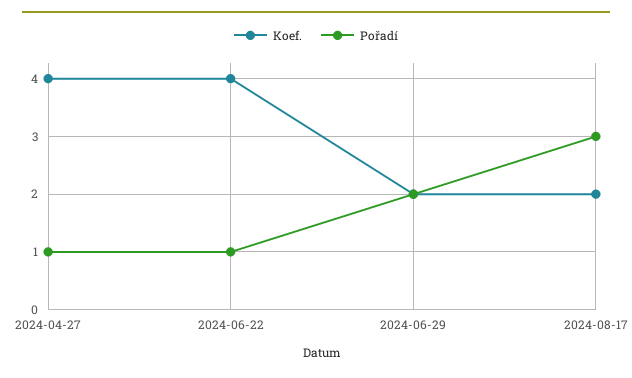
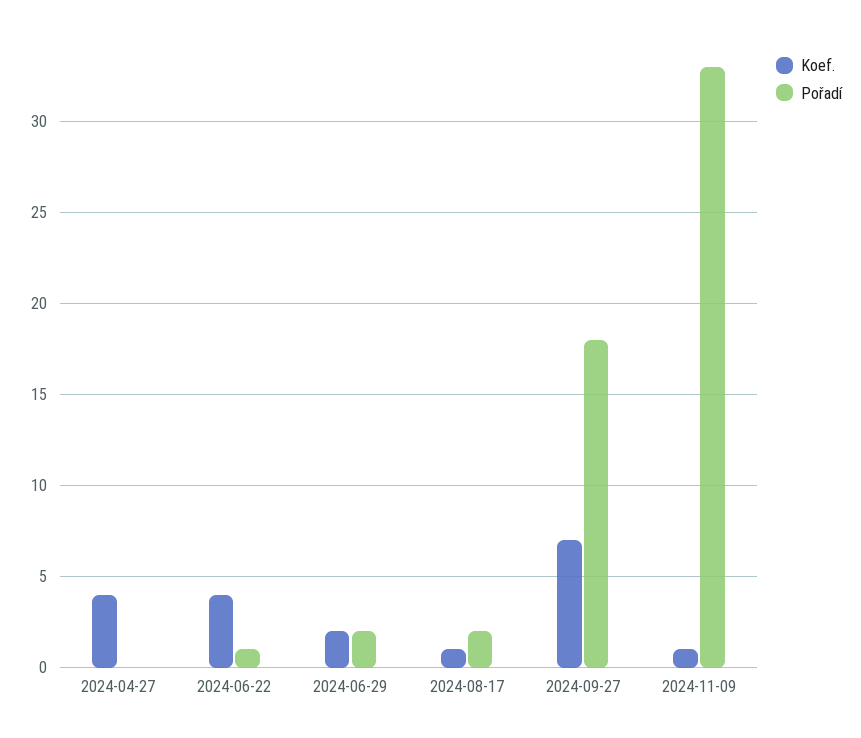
Pořadí, 2024-04-27: 1 -> 0
Koef., 2024-08-17: 2 -> 1
Pořadí, 2024-08-17: 3 -> 2
Koef., 2024-09-27: none -> 7
Pořadí, 2024-09-27: none -> 18
Koef., 2024-11-09: none -> 1
Pořadí, 2024-11-09: none -> 33

